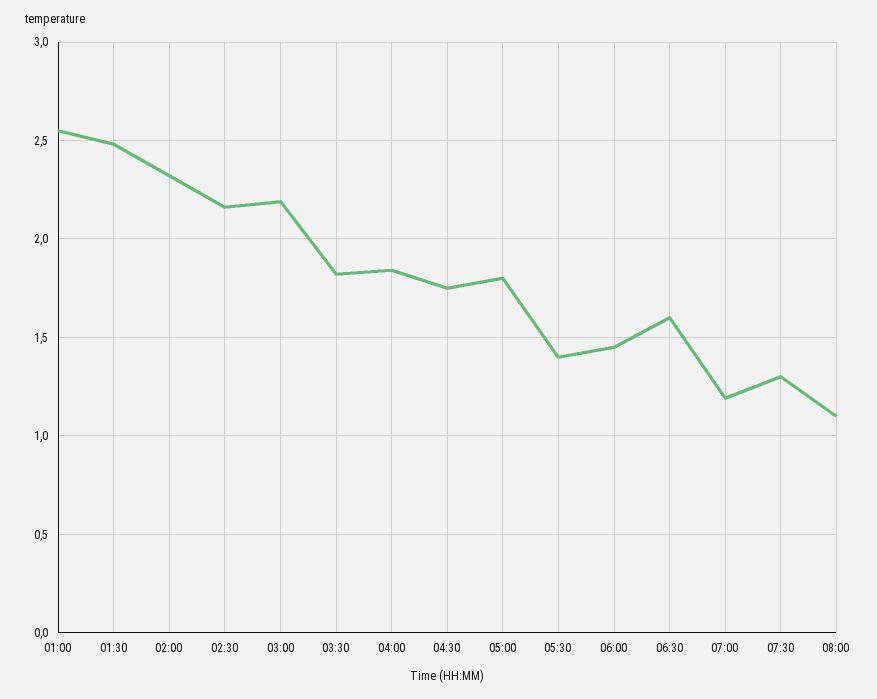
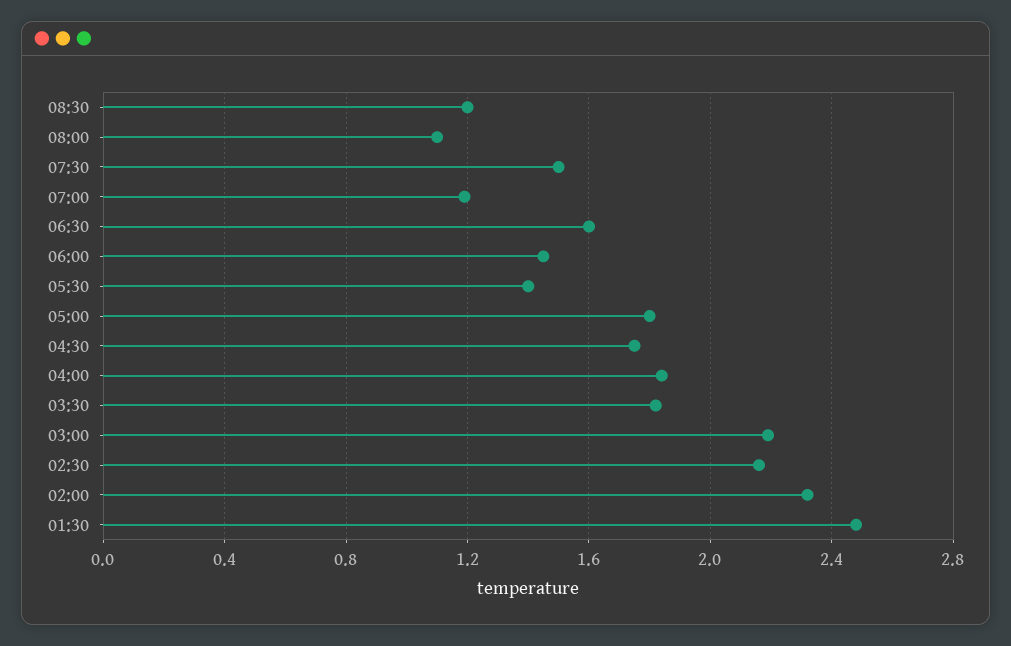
01:00: 2.55 -> none
07:30: 1.3 -> 1.5
08:30: none -> 1.2

